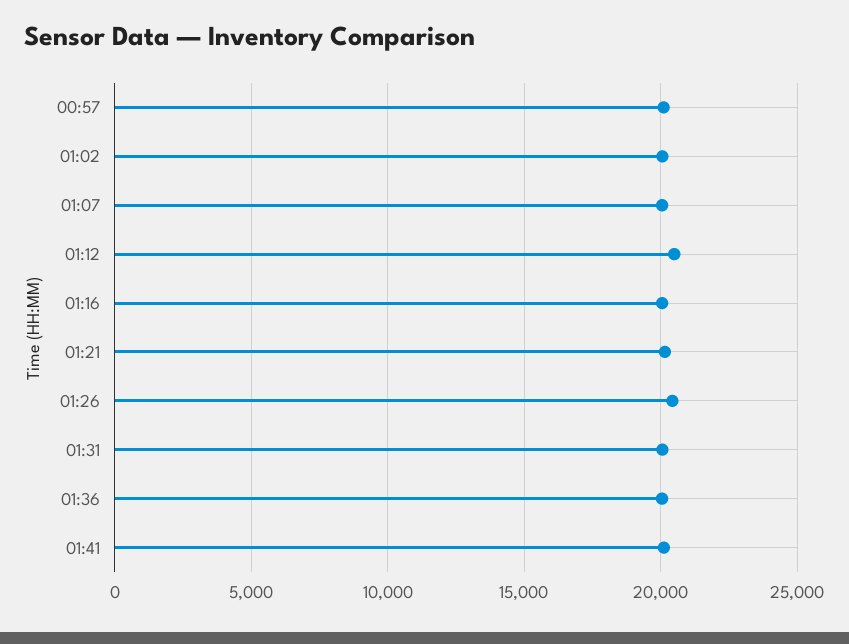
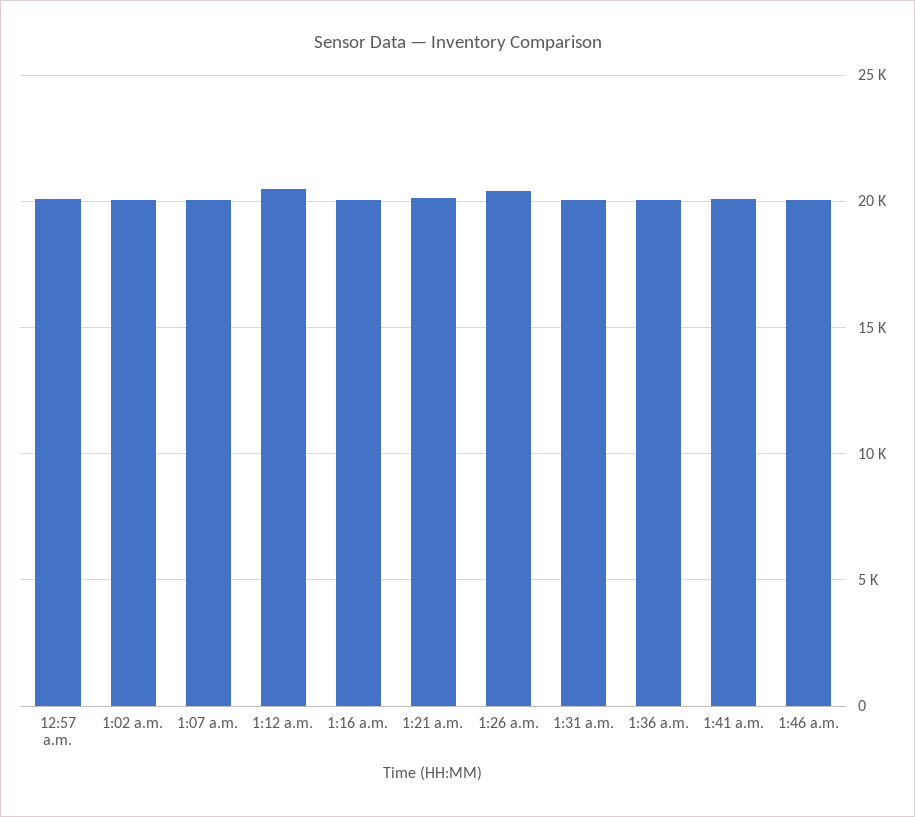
1:46 a.m.: none -> 20000

